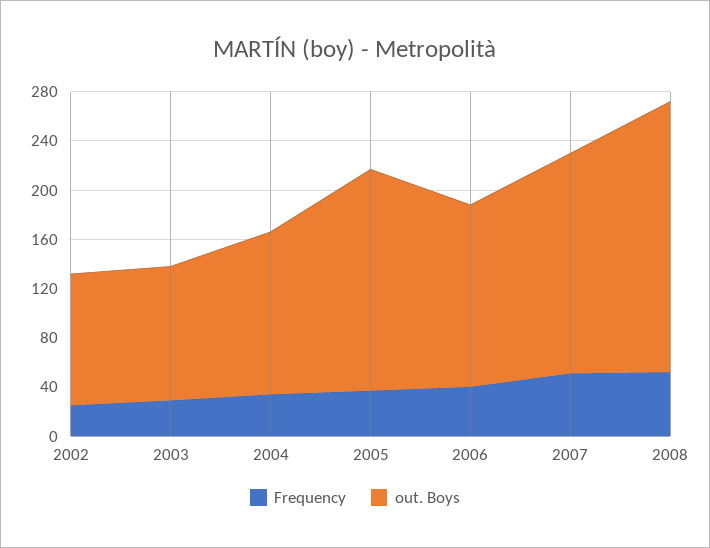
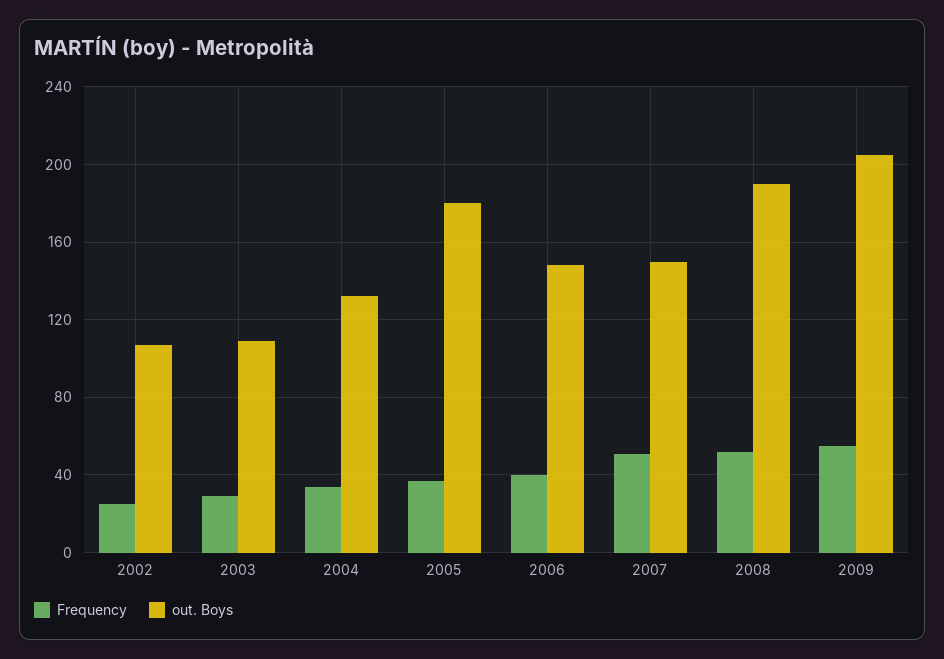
out. Boys, 2007: 180 -> 150
out. Boys, 2008: 220 -> 190
Frequency, 2009: none -> 55
out. Boys, 2009: none -> 205

